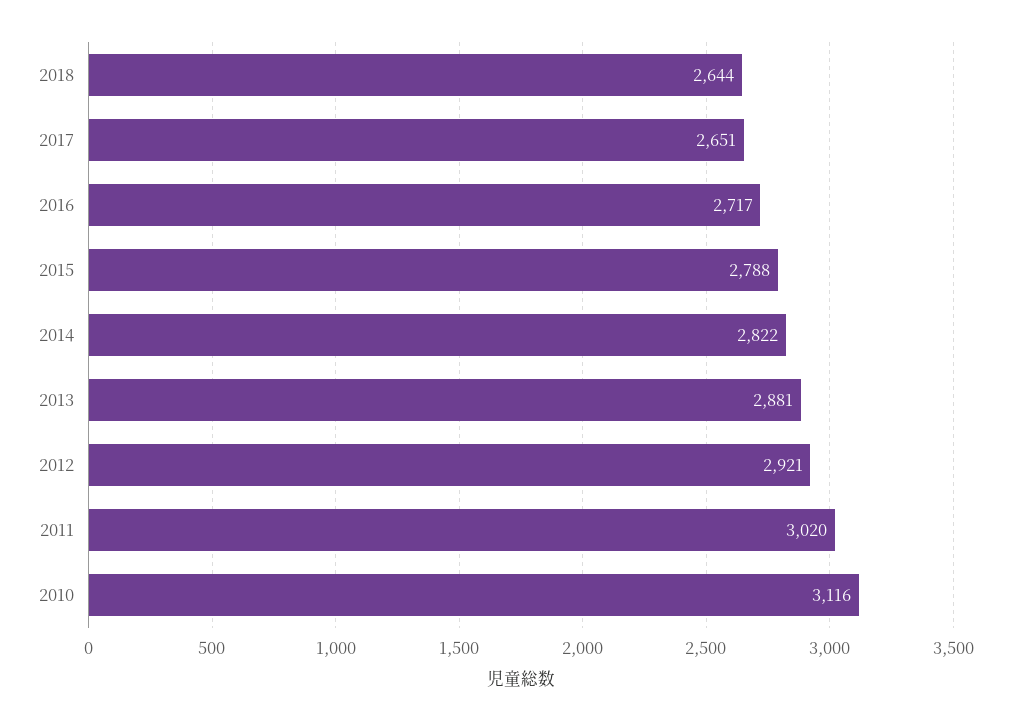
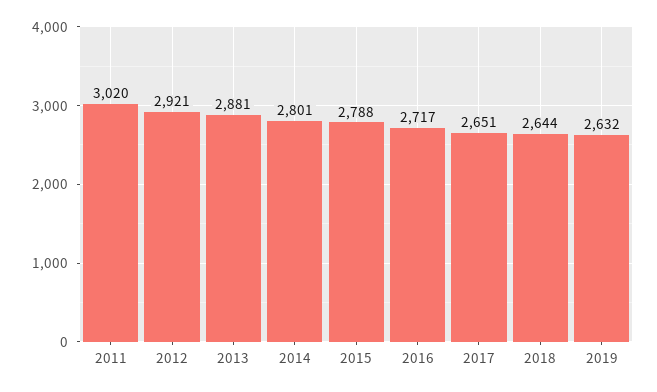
2014: 2822 -> 2801
2010: 3116 -> none
2019: none -> 2632

